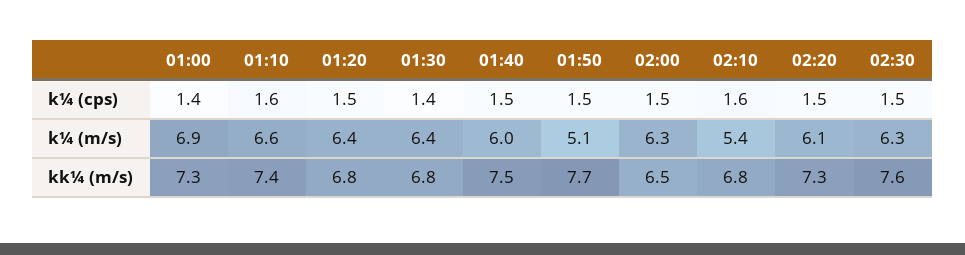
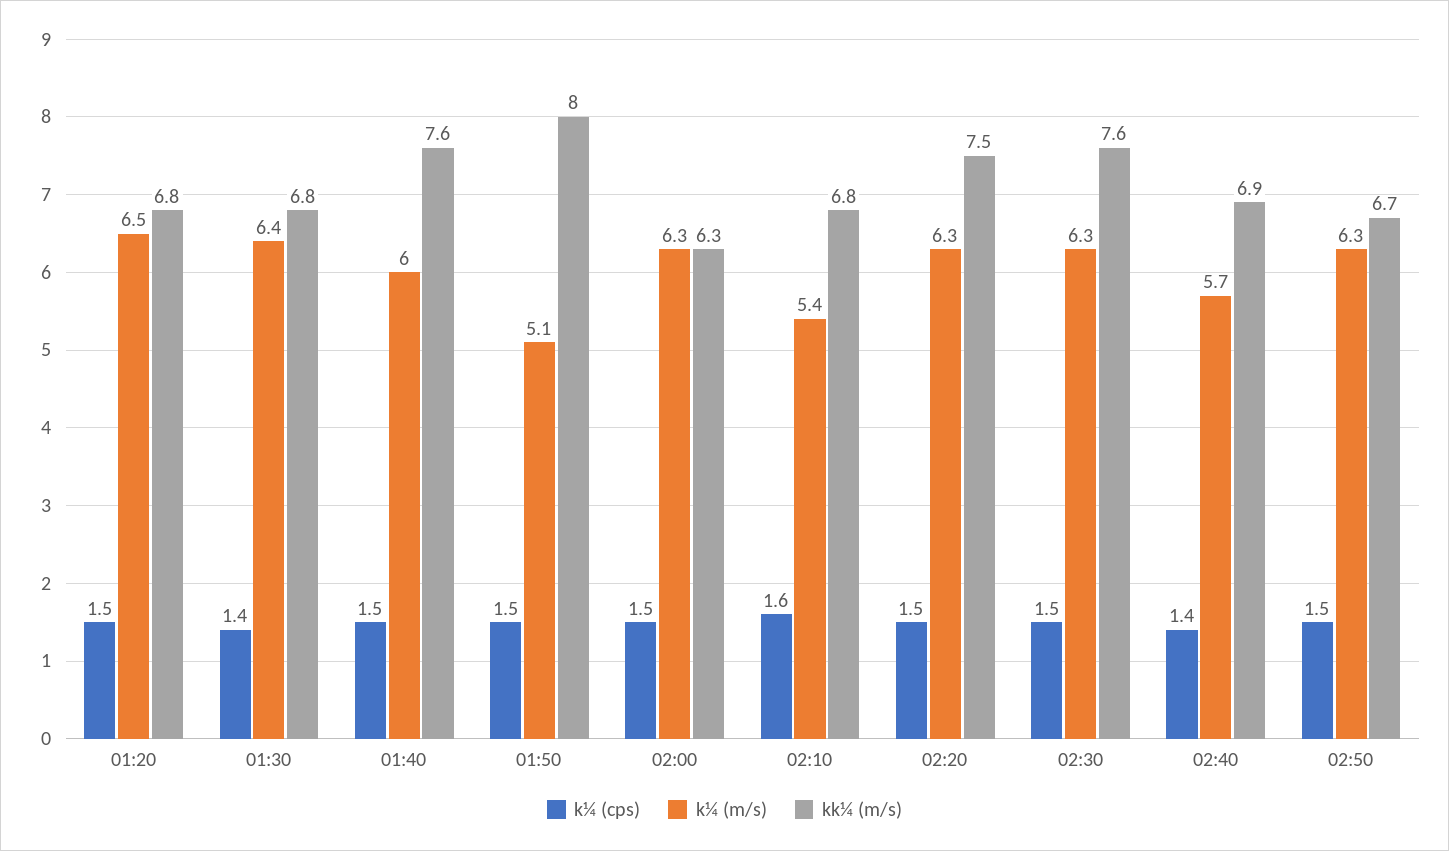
k¼ (cps), 01:00: 1.4 -> none
k¼ (cps), 01:10: 1.6 -> none
k¼ (m/s), 01:00: 6.9 -> none
k¼ (m/s), 01:10: 6.6 -> none
k¼ (m/s), 01:20: 6.4 -> 6.5
k¼ (m/s), 02:20: 6.1 -> 6.3
kk¼ (m/s), 01:00: 7.3 -> none
kk¼ (m/s), 01:10: 7.4 -> none
kk¼ (m/s), 01:40: 7.5 -> 7.6
kk¼ (m/s), 01:50: 7.7 -> 8
kk¼ (m/s), 02:00: 6.5 -> 6.3
kk¼ (m/s), 02:20: 7.3 -> 7.5
k¼ (cps), 02:40: none -> 1.4
k¼ (m/s), 02:40: none -> 5.7
kk¼ (m/s), 02:40: none -> 6.9
k¼ (cps), 02:50: none -> 1.5
k¼ (m/s), 02:50: none -> 6.3
kk¼ (m/s), 02:50: none -> 6.7

